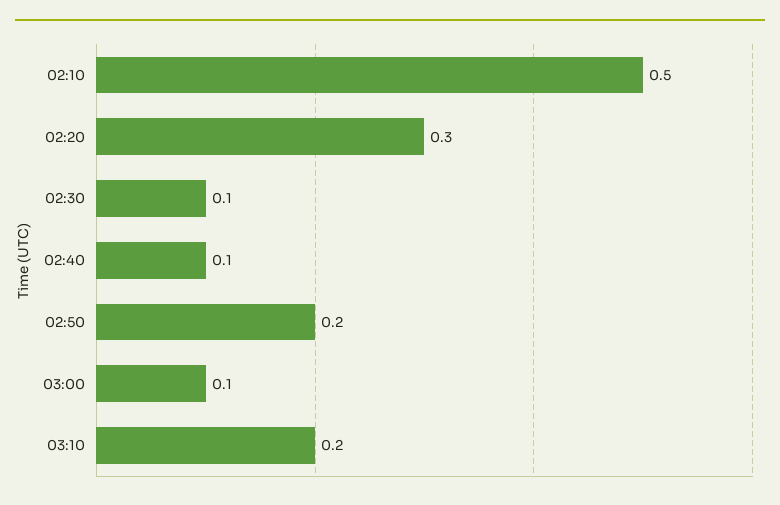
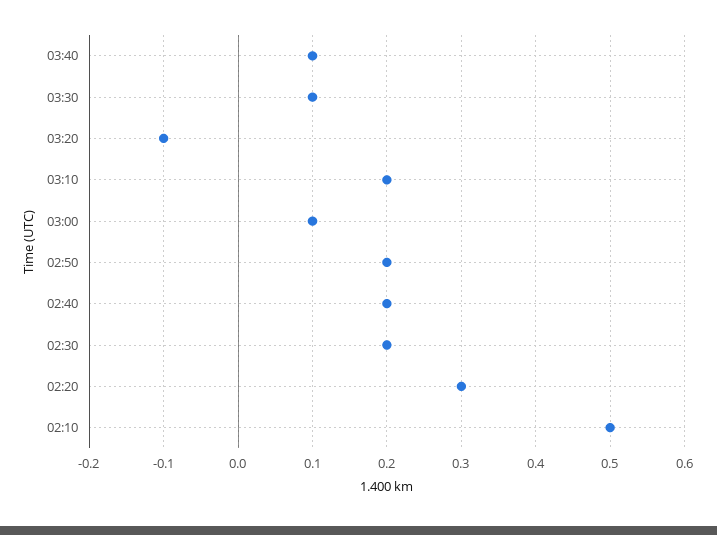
02:30: 0.1 -> 0.2
02:40: 0.1 -> 0.2
03:40: none -> 0.1
03:30: none -> 0.1
03:20: none -> -0.1

